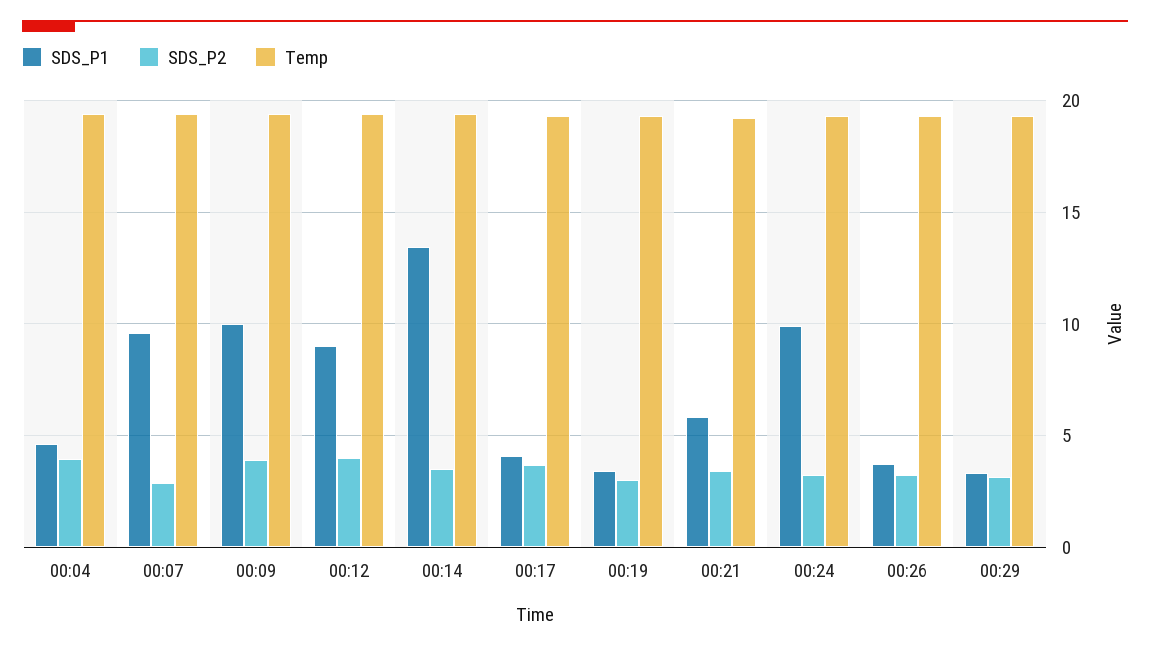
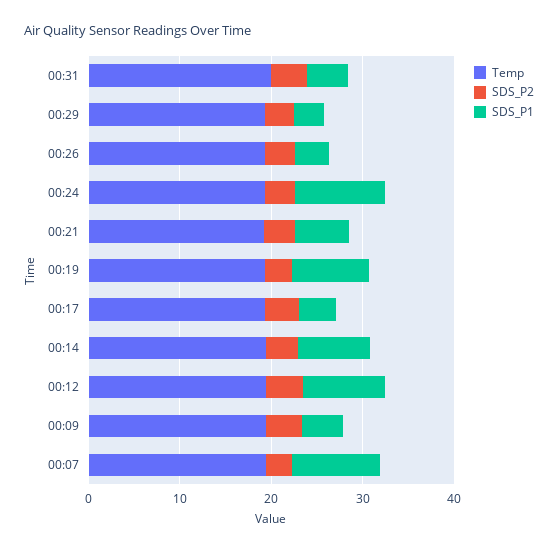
SDS_P1, 00:04: 4.5 -> none
SDS_P2, 00:04: 4 -> none
Temp, 00:04: 19.5 -> none
SDS_P1, 00:09: 10 -> 4
SDS_P1, 00:14: 13.5 -> 8
SDS_P1, 00:19: 3.5 -> 8
Temp, 00:31: none -> 20
SDS_P2, 00:31: none -> 4
SDS_P1, 00:31: none -> 4

